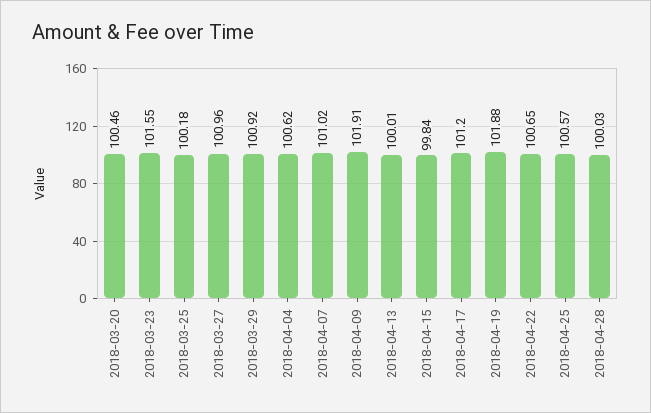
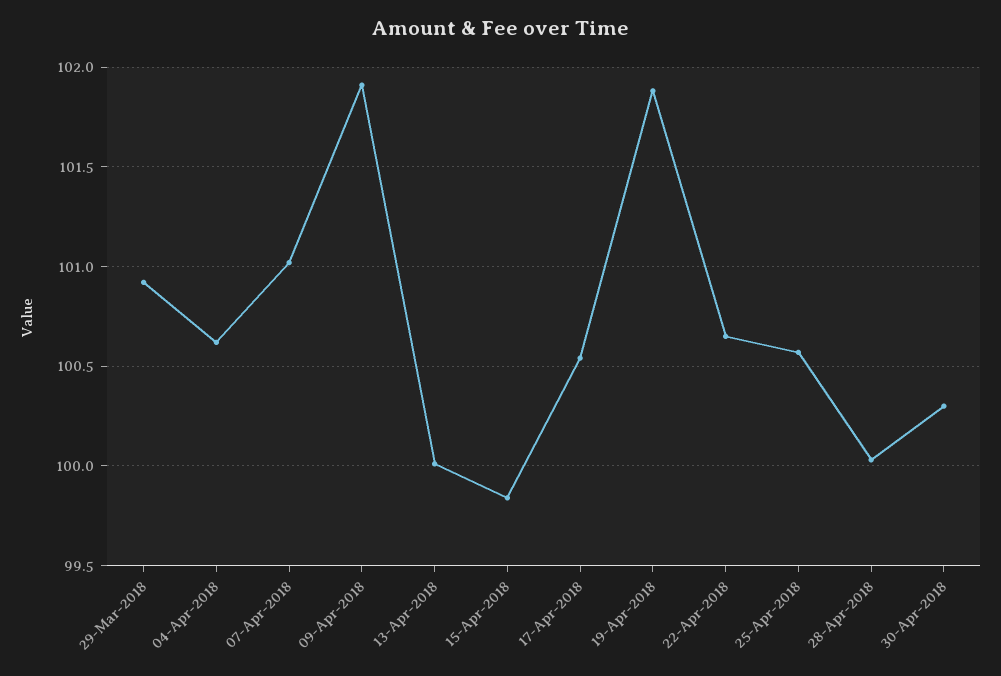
2018-03-20: 100.46 -> none
2018-03-23: 101.55 -> none
2018-03-25: 100.18 -> none
2018-03-27: 100.96 -> none
2018-04-17: 101.2 -> 100.55
30-Apr-2018: none -> 100.3

